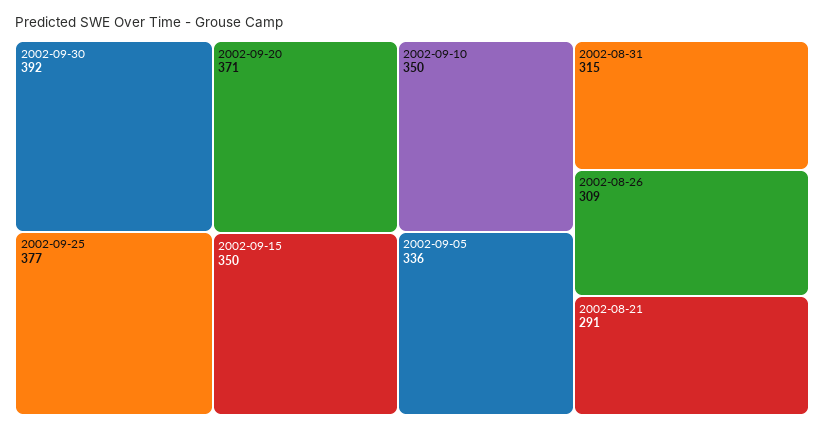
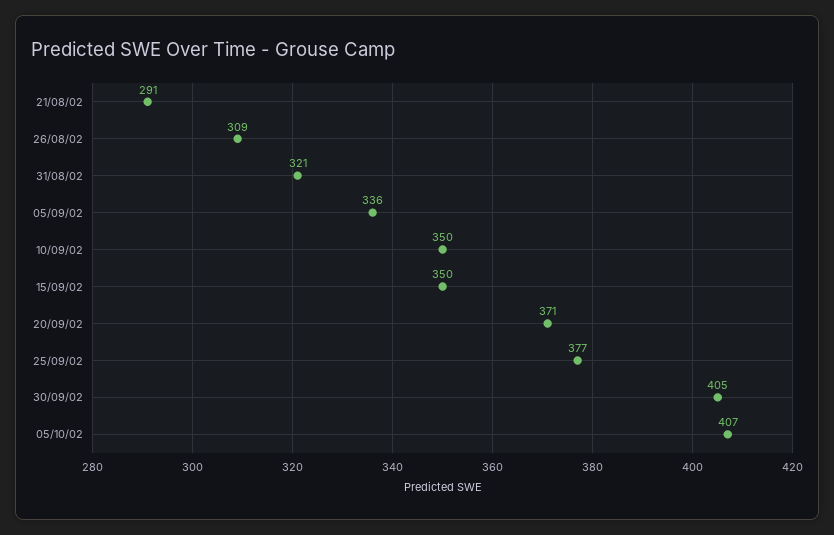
2002-09-30: 392 -> 405
2002-08-31: 315 -> 321
05/10/02: none -> 407

